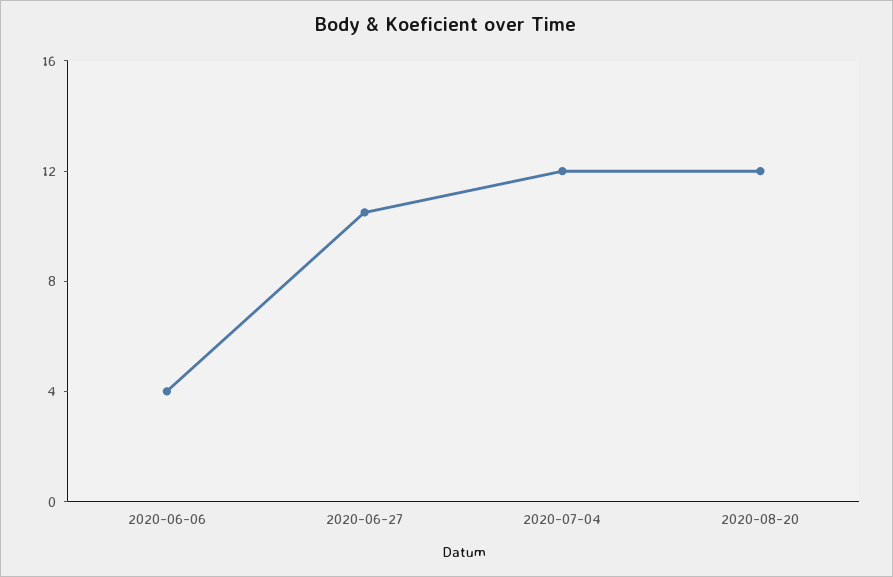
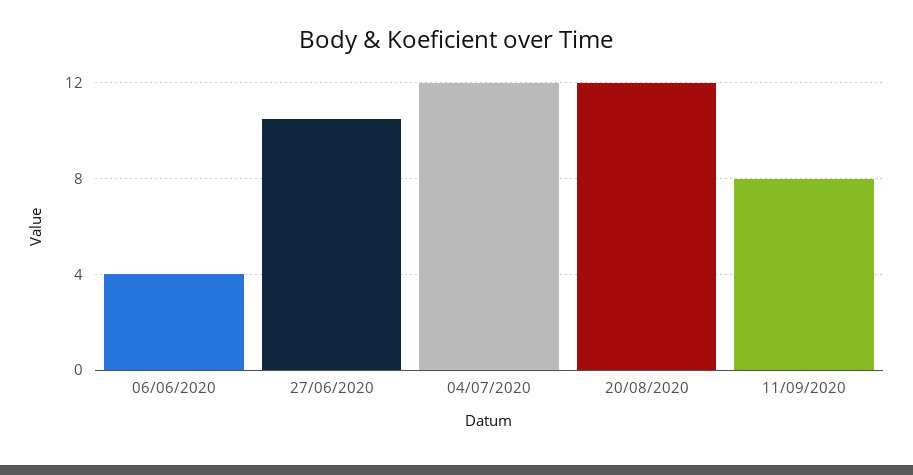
11/09/2020: none -> 8

